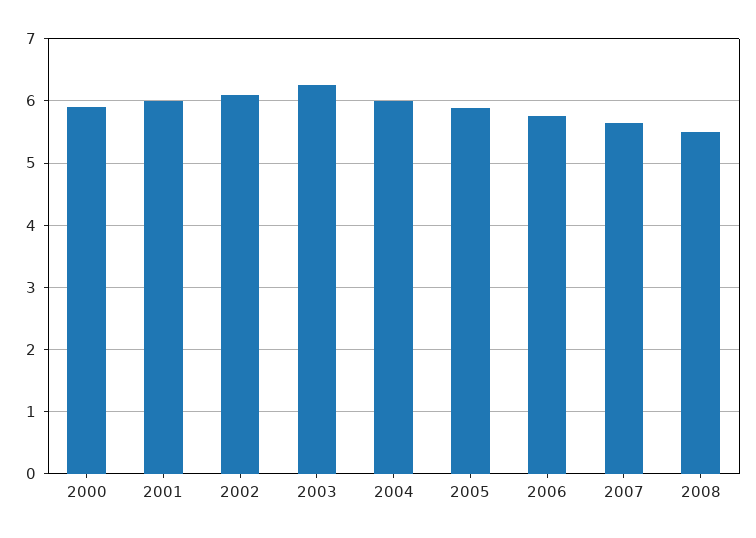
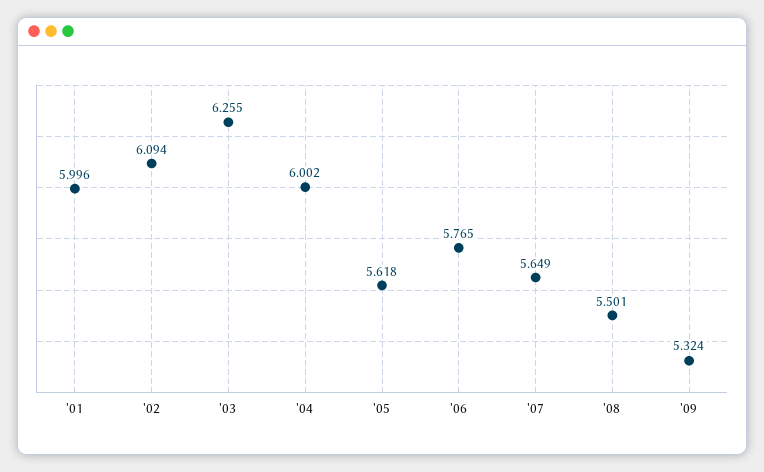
2000: 5.9 -> none
2005: 5.9 -> 5.618
'09: none -> 5.324

